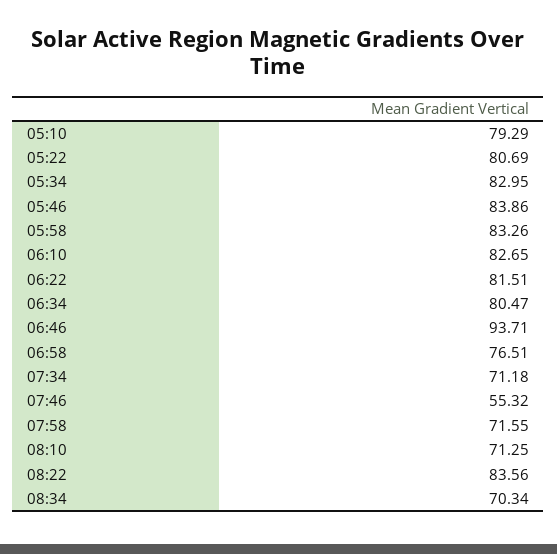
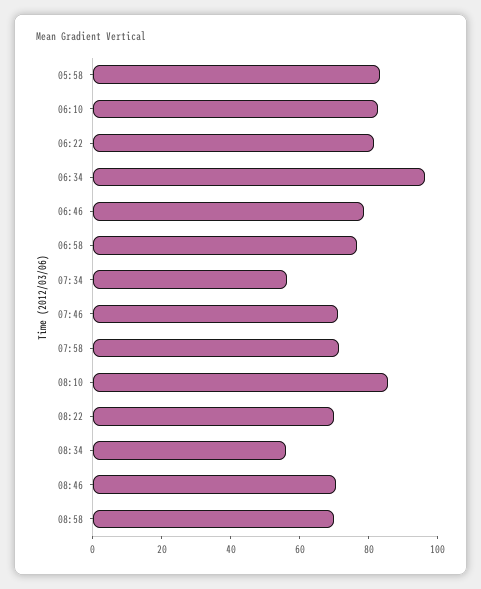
05:10: 79.29 -> none
05:22: 80.69 -> none
05:34: 82.95 -> none
05:46: 83.86 -> none
06:34: 80.47 -> 95
06:46: 93.71 -> 80
07:34: 71.18 -> 55
07:46: 55.32 -> 70
08:10: 71.25 -> 85
08:22: 83.56 -> 70
08:34: 70.34 -> 55
08:46: none -> 70
08:58: none -> 70

